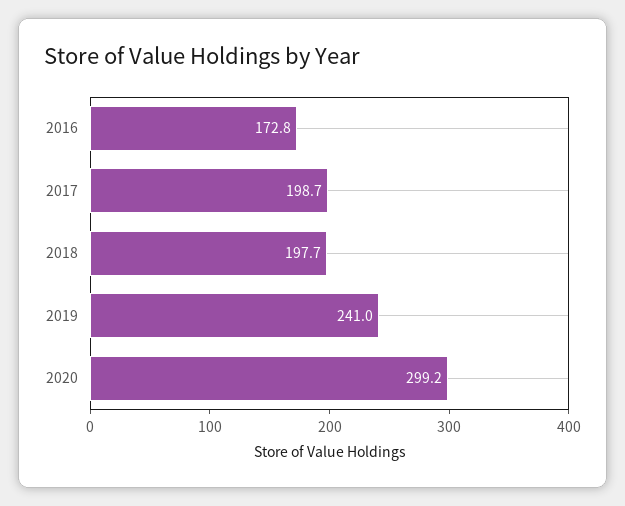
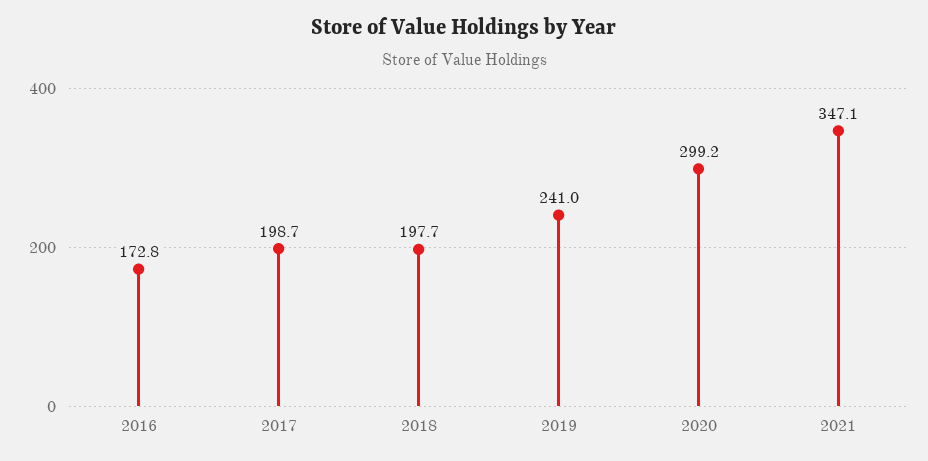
2021: none -> 347.1

